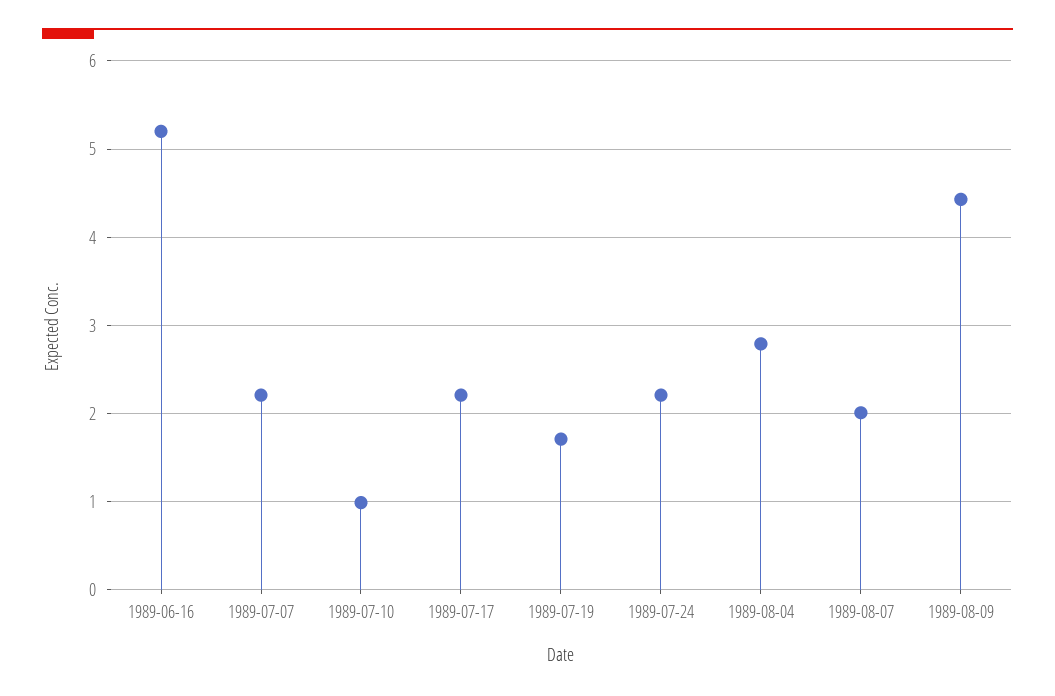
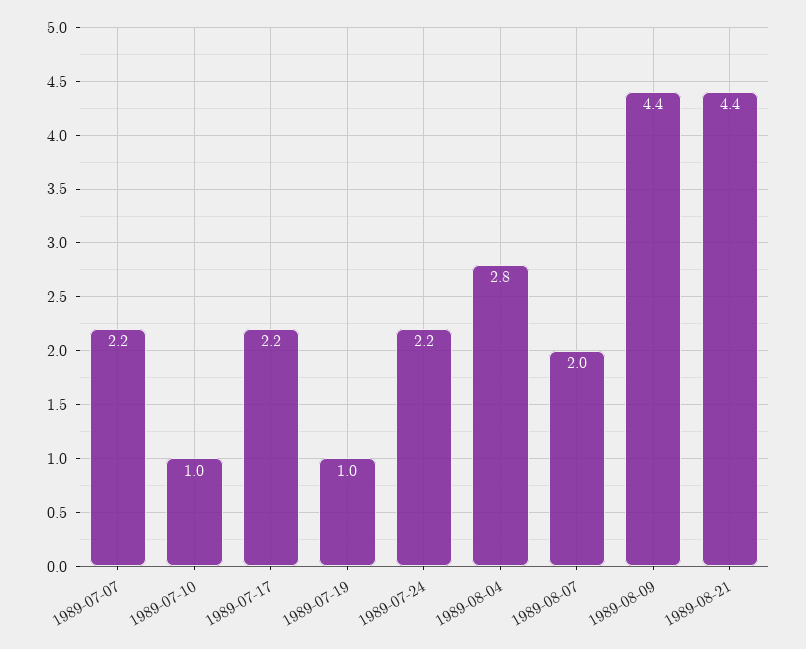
1989-06-16: 5.2 -> none
1989-07-19: 1.7 -> 1
1989-08-21: none -> 4.4

